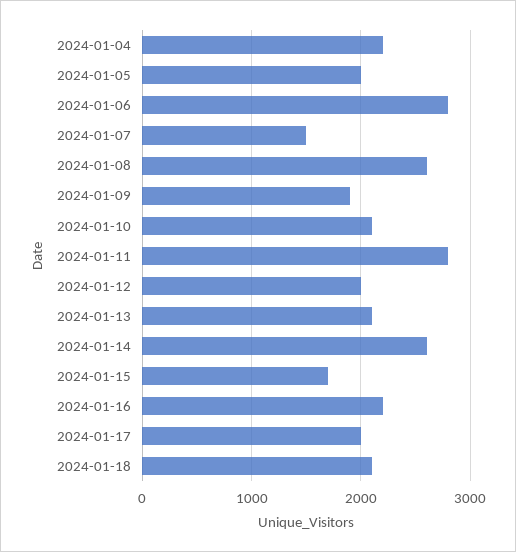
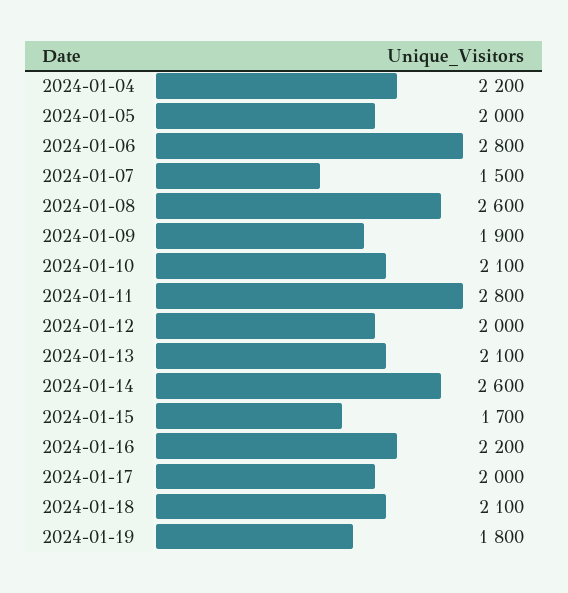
2024-01-19: none -> 1800

